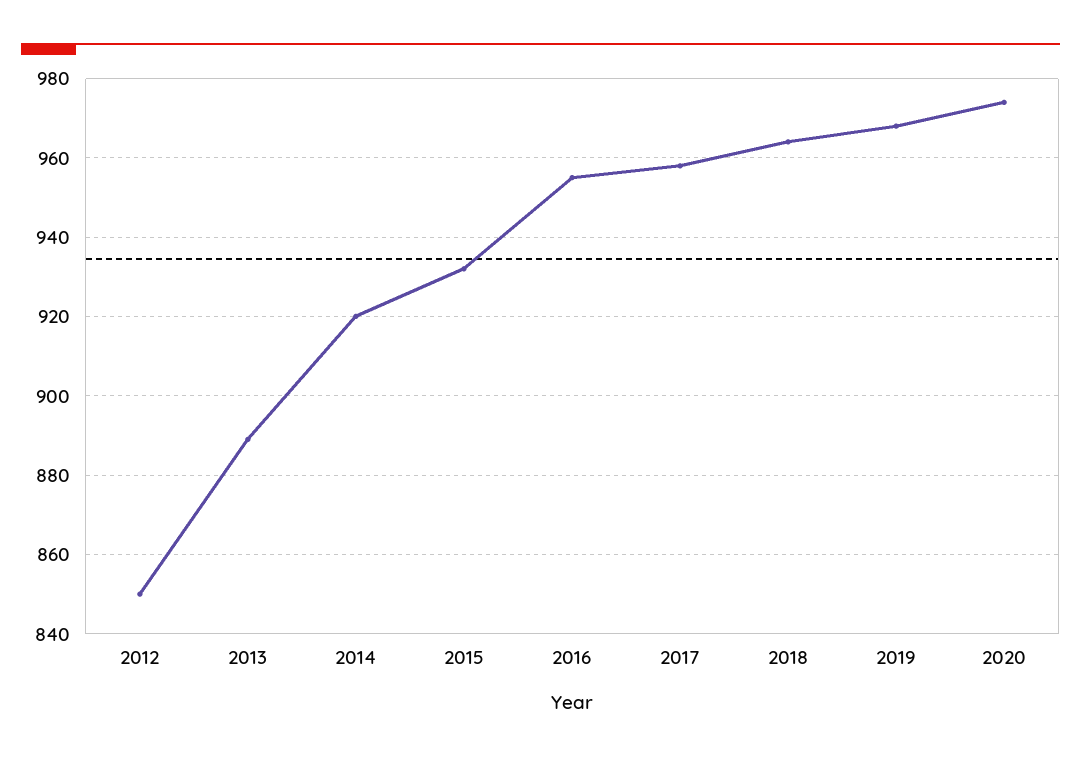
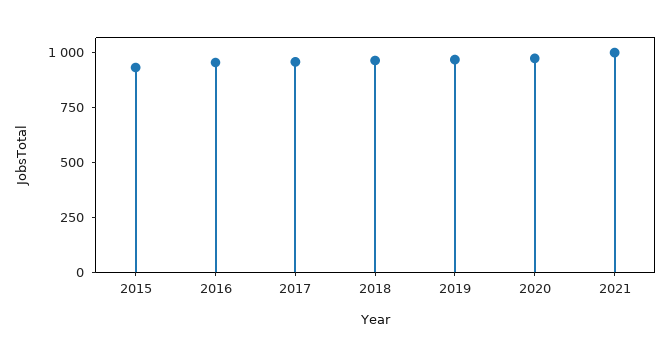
2012: 850 -> none
2013: 890 -> none
2014: 920 -> none
2021: none -> 1000

